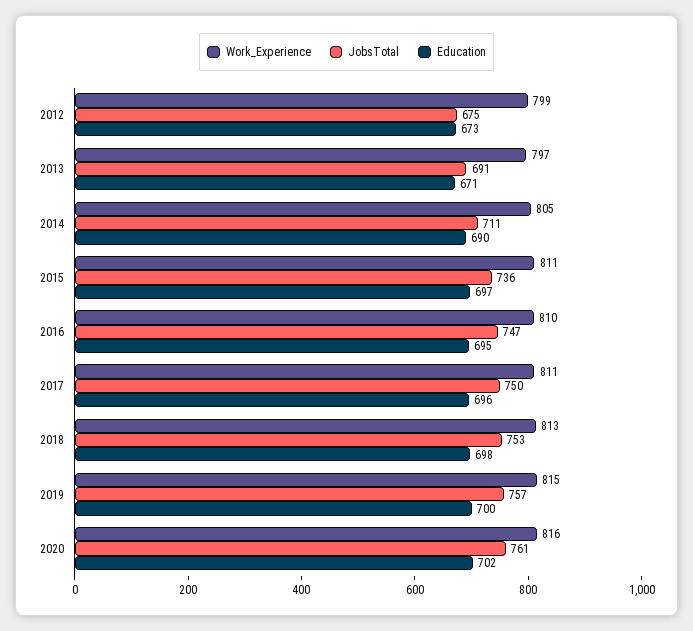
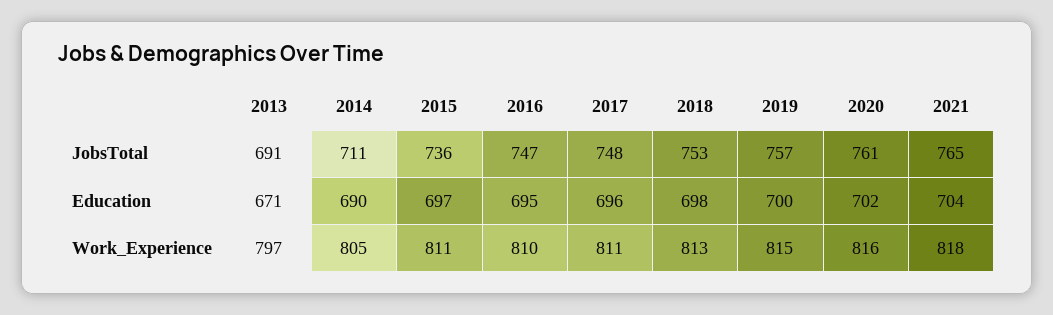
Work_Experience, 2012: 799 -> none
JobsTotal, 2012: 675 -> none
Education, 2012: 673 -> none
JobsTotal, 2017: 750 -> 748
JobsTotal, 2021: none -> 765
Education, 2021: none -> 704
Work_Experience, 2021: none -> 818

